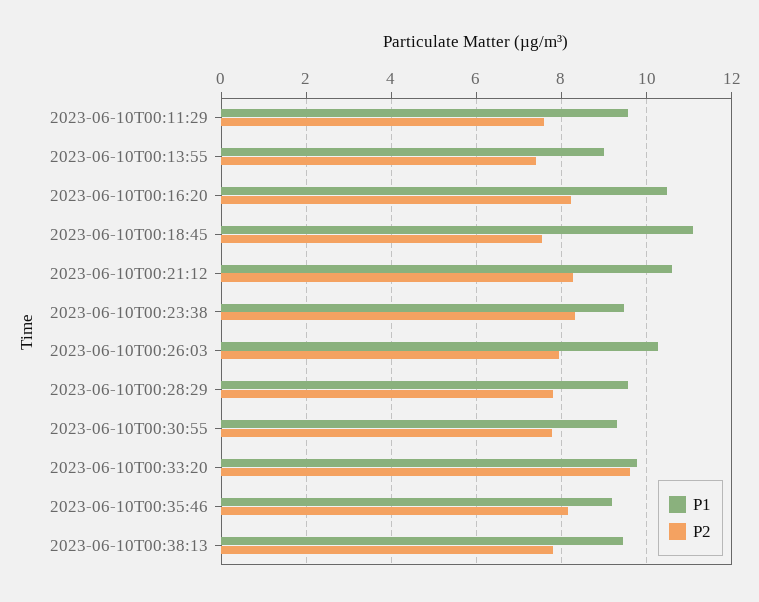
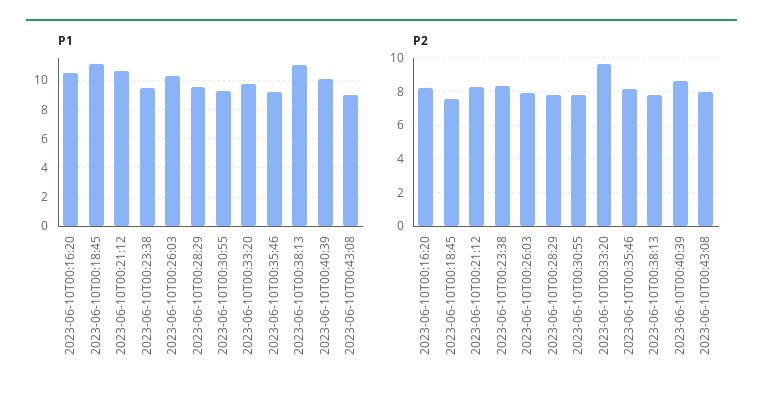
P1, 2023-06-10T00:11:29: 9.6 -> none
P2, 2023-06-10T00:11:29: 7.6 -> none
P1, 2023-06-10T00:13:55: 9 -> none
P2, 2023-06-10T00:13:55: 7.4 -> none
P1, 2023-06-10T00:38:13: 9.4 -> 11
P1, 2023-06-10T00:40:39: none -> 10
P1, 2023-06-10T00:43:08: none -> 9
P2, 2023-06-10T00:40:39: none -> 8.5
P2, 2023-06-10T00:43:08: none -> 8

